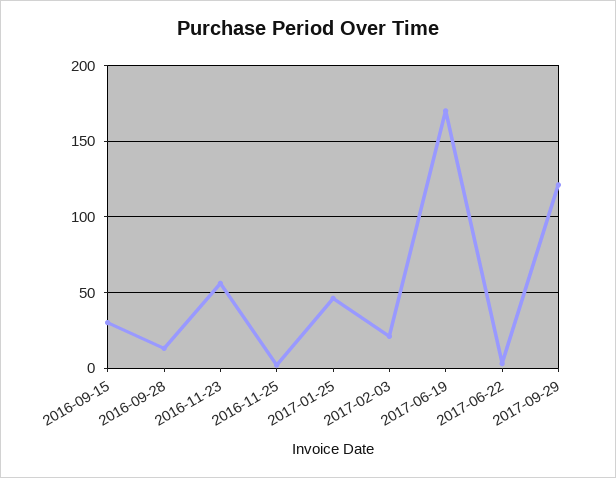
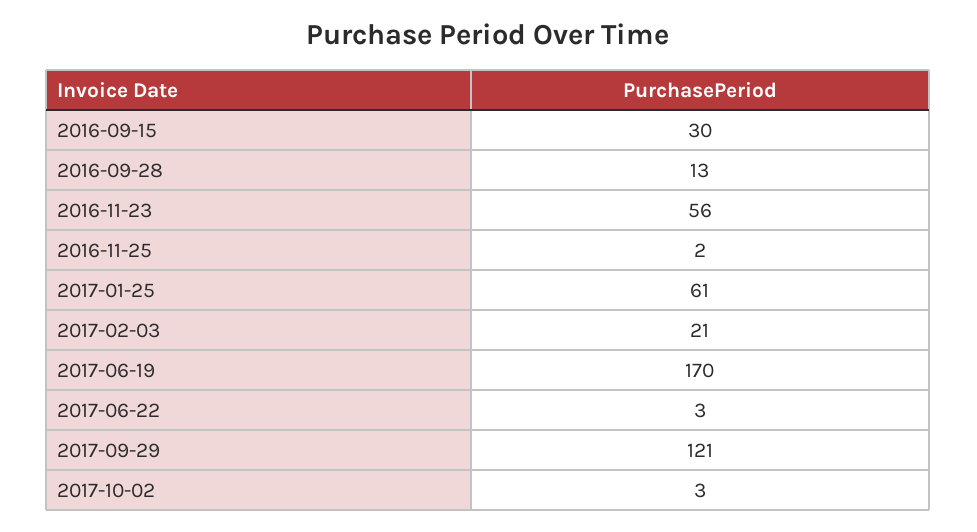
2017-01-25: 45 -> 61
2017-10-02: none -> 3

